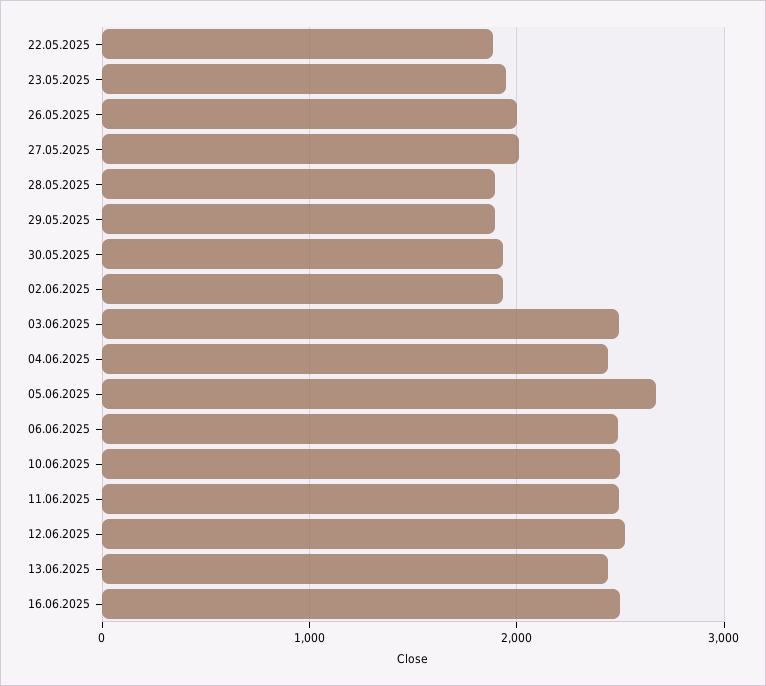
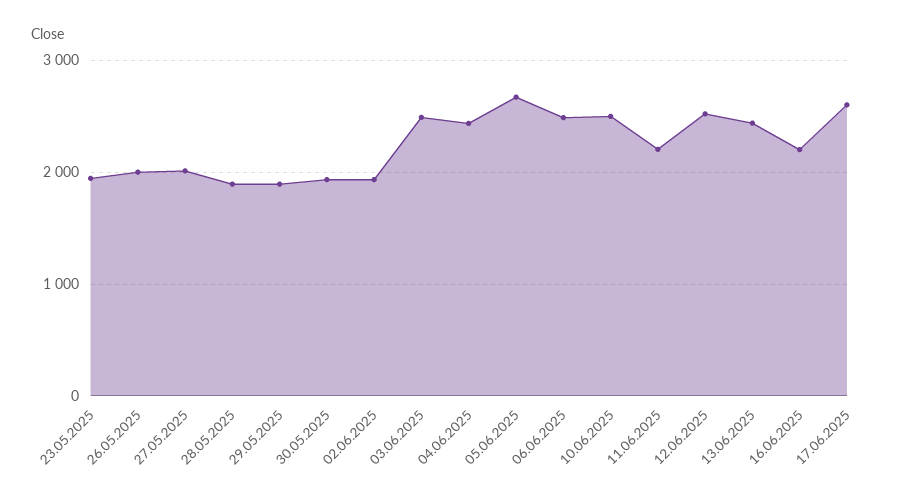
22.05.2025: 1900 -> none
11.06.2025: 2500 -> 2200
16.06.2025: 2500 -> 2200
17.06.2025: none -> 2600

